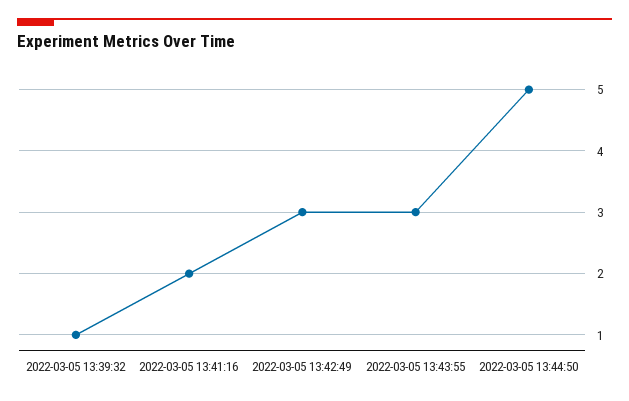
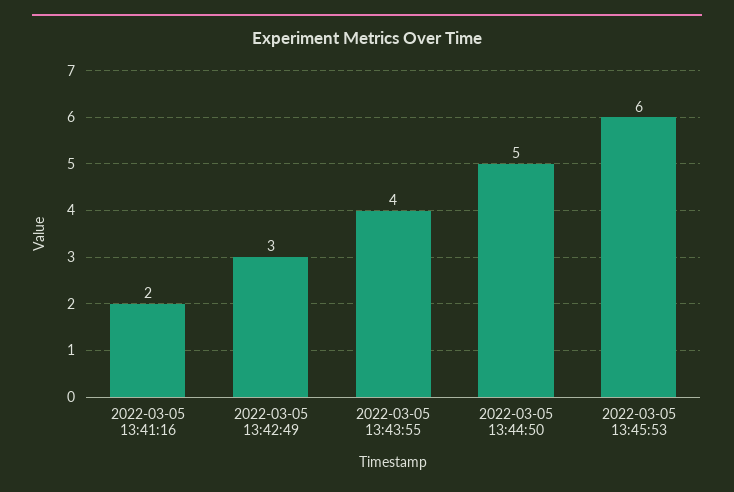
2022-03-05 13:39:32: 1 -> none
2022-03-05 13:43:55: 3 -> 4
2022-03-05 13:45:53: none -> 6

